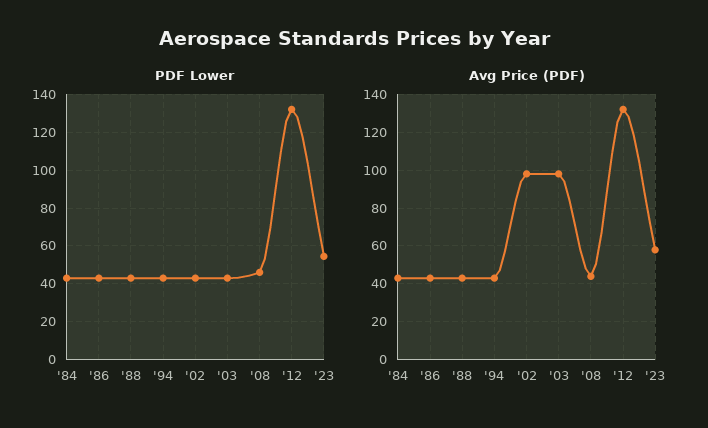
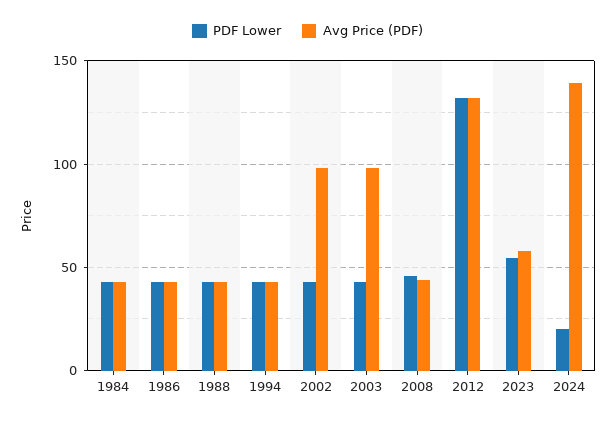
PDF Lower, 2024: none -> 20
Avg Price (PDF), 2024: none -> 140

